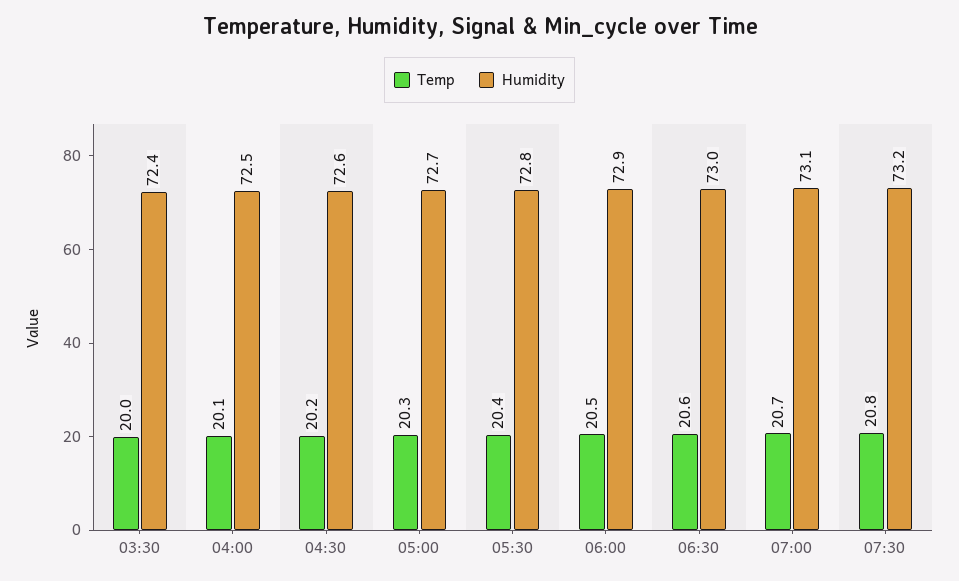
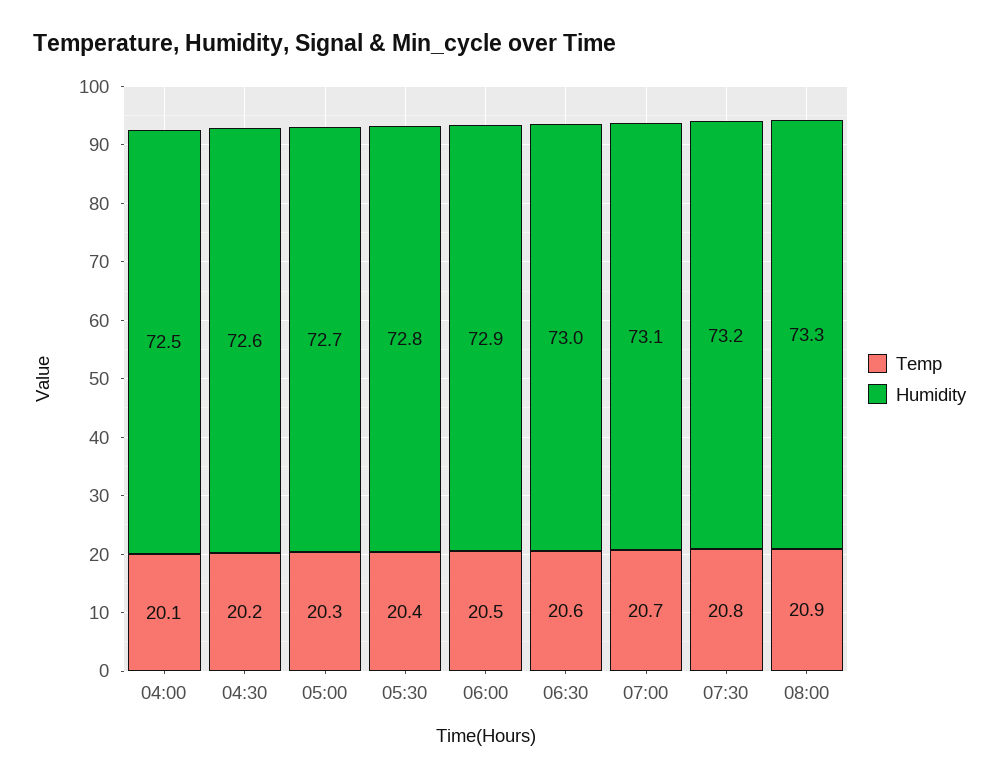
Temp, 03:30: 20 -> none
Humidity, 03:30: 72.4 -> none
Temp, 08:00: none -> 20.9
Humidity, 08:00: none -> 73.3

